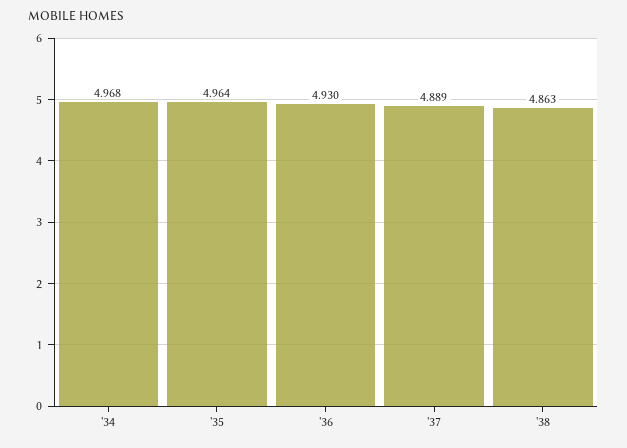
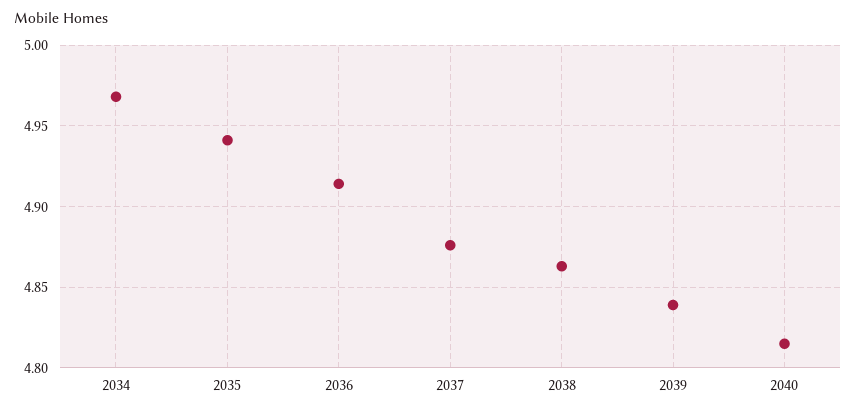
'35: 4.964 -> 4.94
'36: 4.93 -> 4.915
'37: 4.889 -> 4.875
2039: none -> 4.84
2040: none -> 4.815

